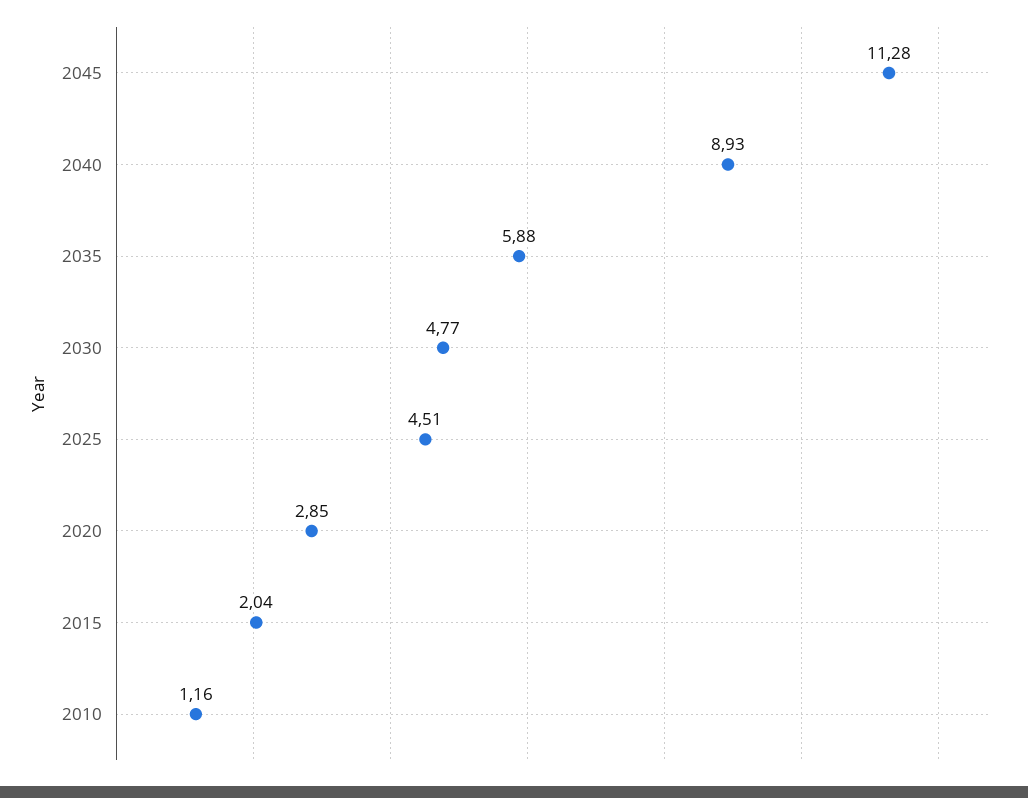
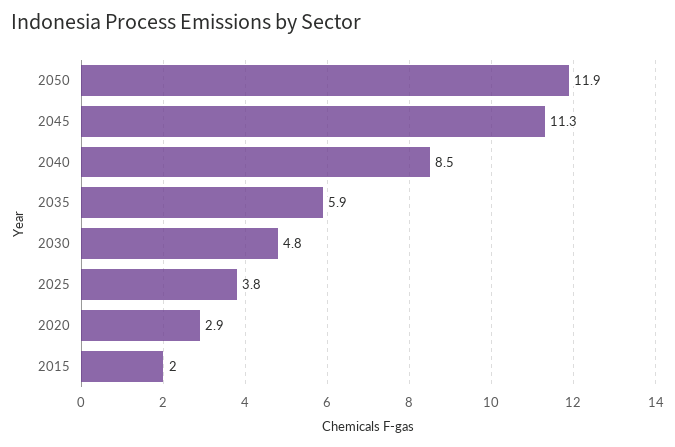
2040: 8.93 -> 8.5
2025: 4.51 -> 3.8
2010: 1.16 -> none
2050: none -> 11.9

